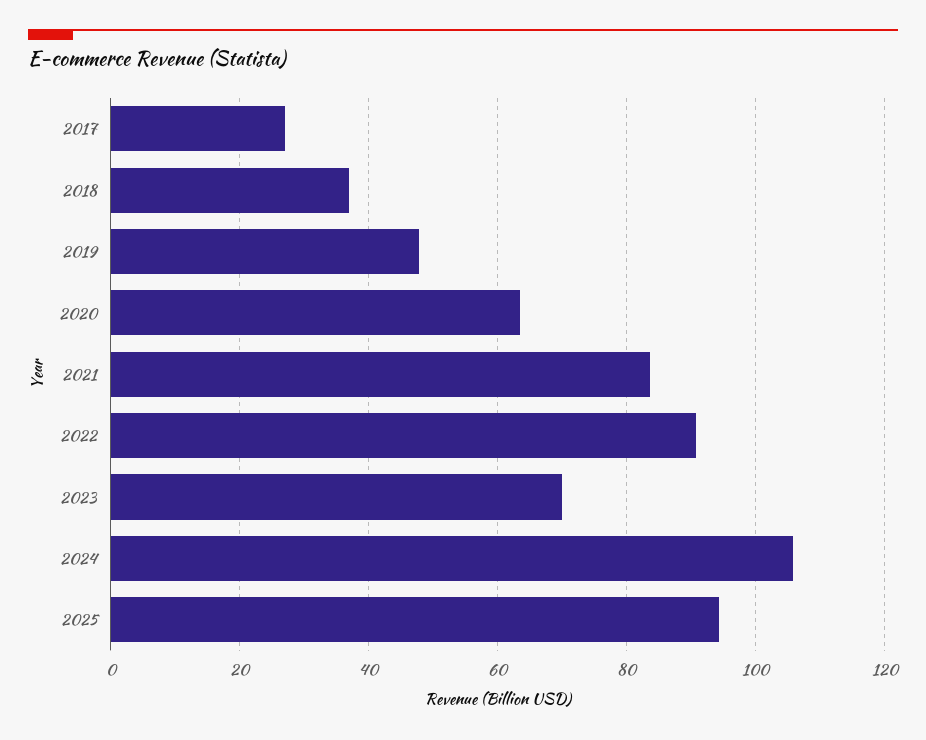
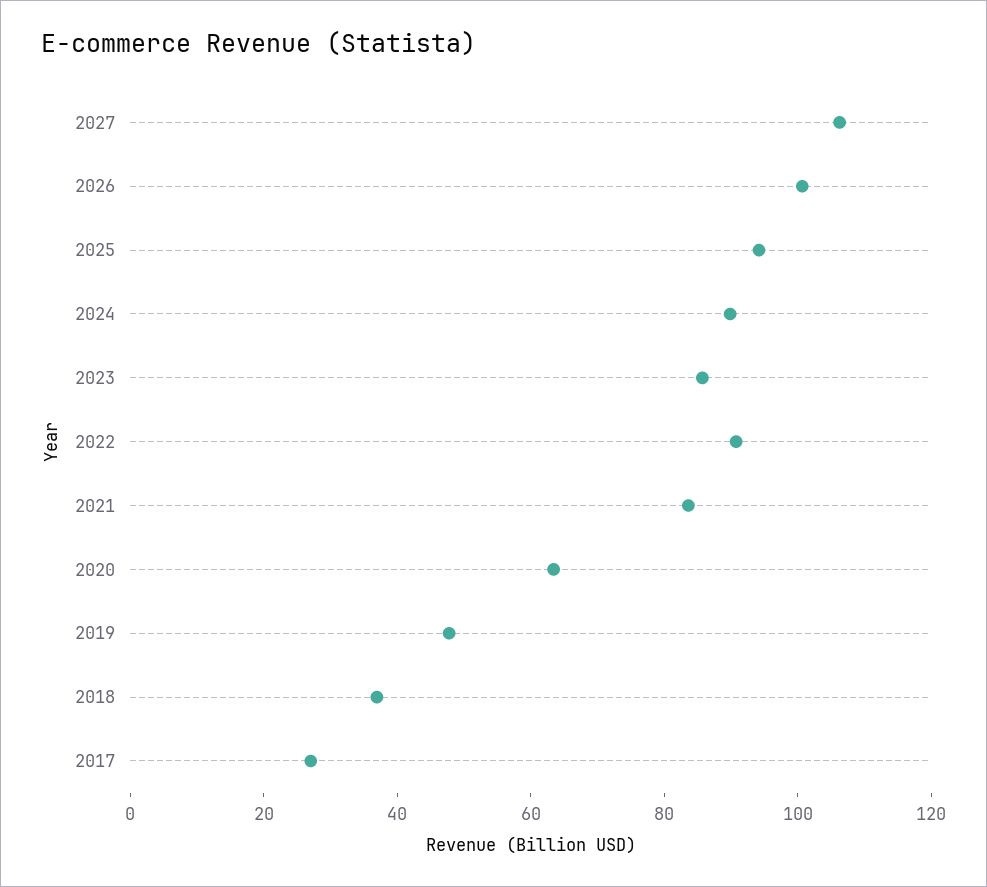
2023: 70 -> 85
2024: 106 -> 90
2027: none -> 105
2026: none -> 100

